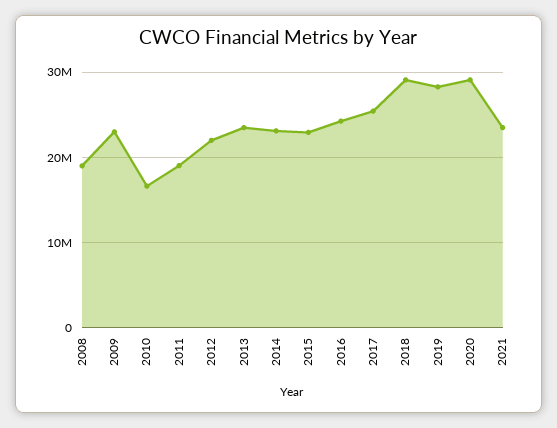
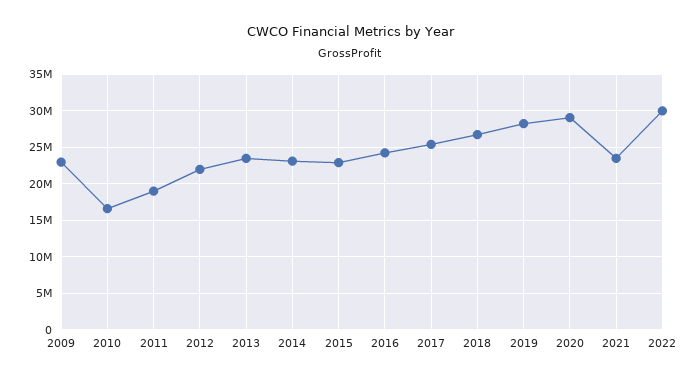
2008: 19000000 -> none
2018: 29000000 -> 27000000
2022: none -> 30000000

